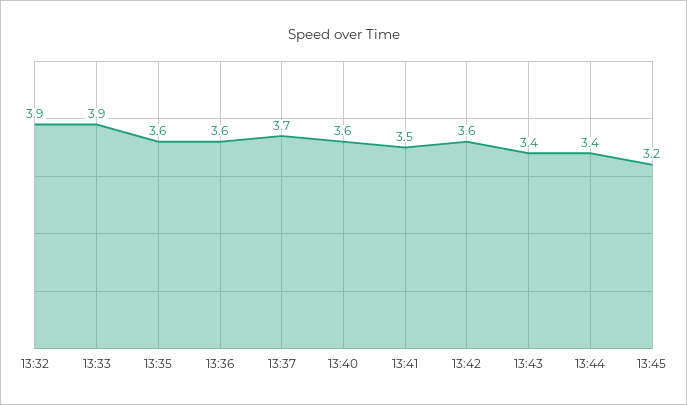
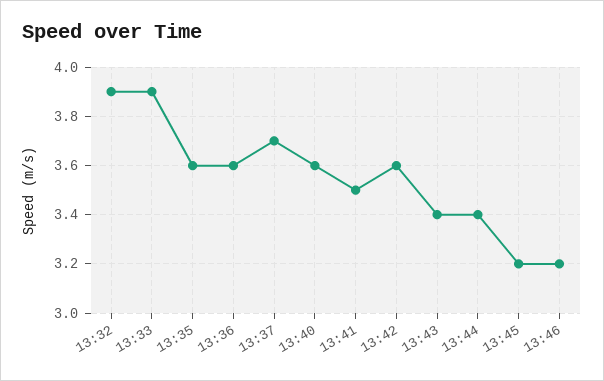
13:46: none -> 3.2

